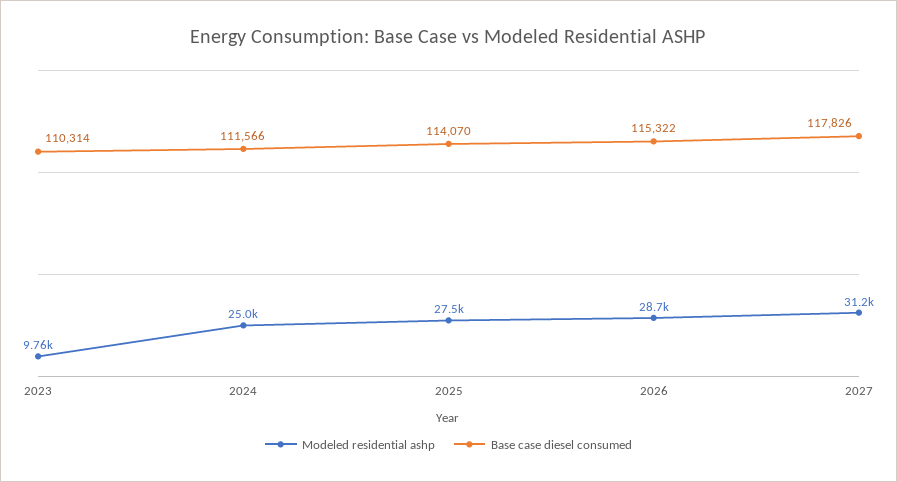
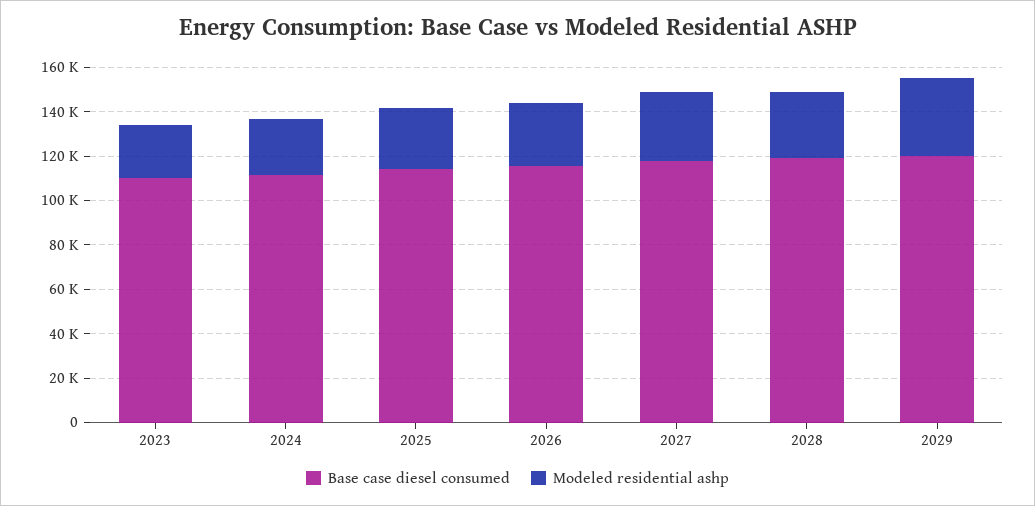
Modeled residential ashp, 2023: 9760 -> 25000
Base case diesel consumed, 2028: none -> 120000
Modeled residential ashp, 2028: none -> 30000
Base case diesel consumed, 2029: none -> 120000
Modeled residential ashp, 2029: none -> 35000

